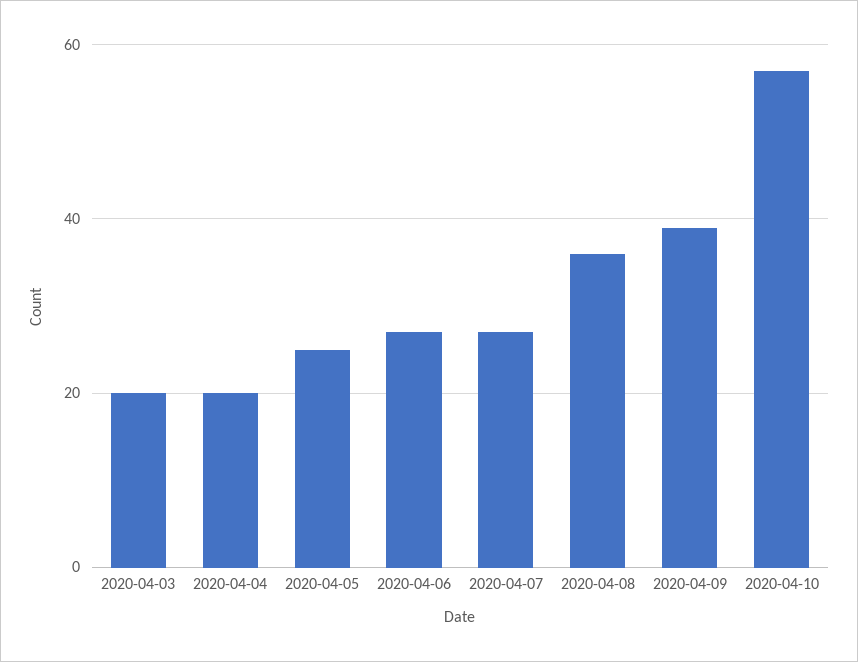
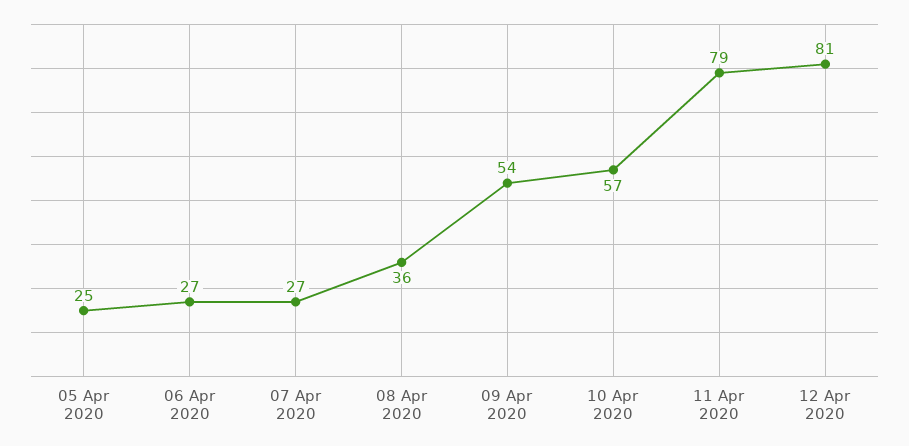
2020-04-03: 20 -> none
2020-04-04: 20 -> none
2020-04-09: 40 -> 54
11 Apr 2020: none -> 79
12 Apr 2020: none -> 81

